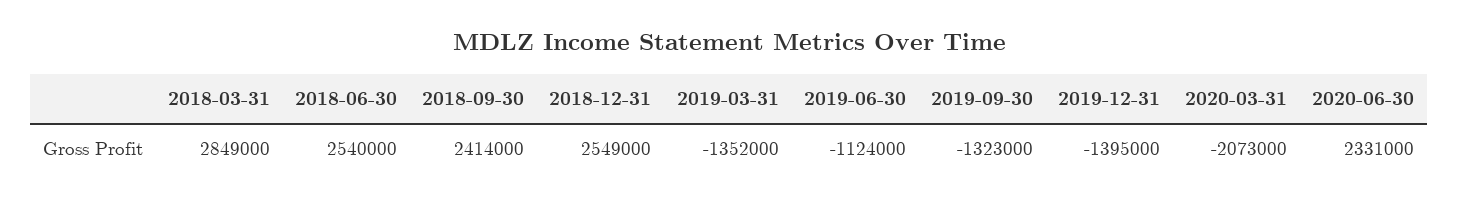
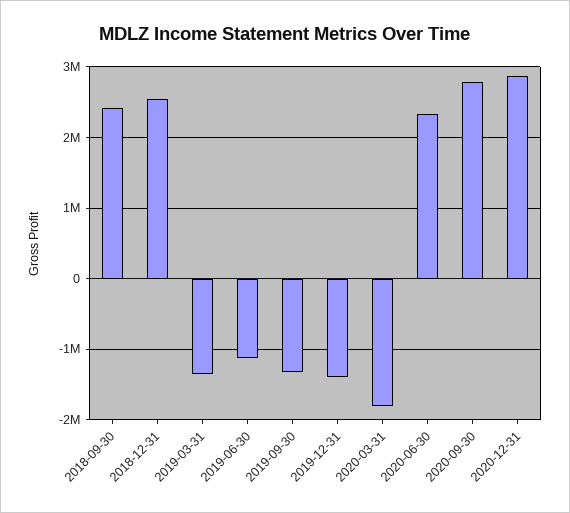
2018-03-31: 2849000 -> none
2018-06-30: 2540000 -> none
2020-03-31: -2073000 -> -1800000
2020-09-30: none -> 2800000
2020-12-31: none -> 2900000

